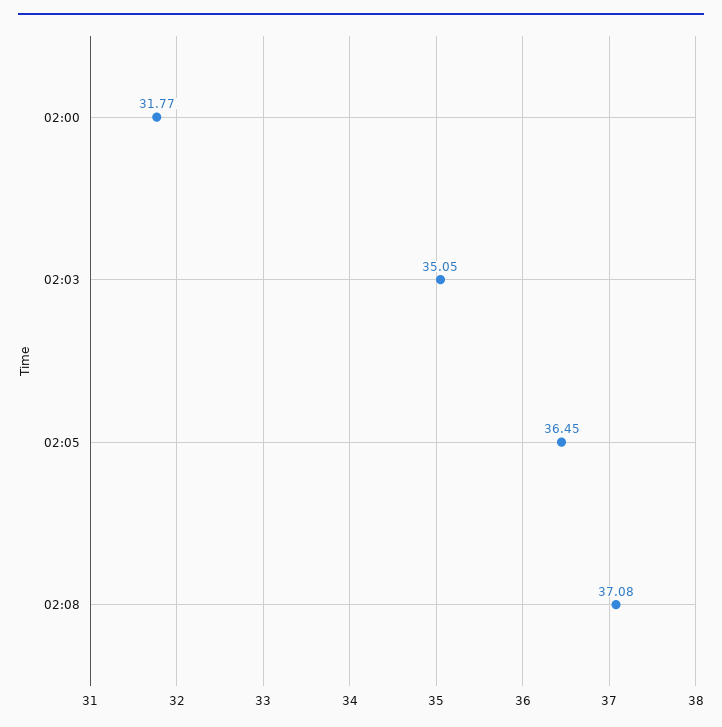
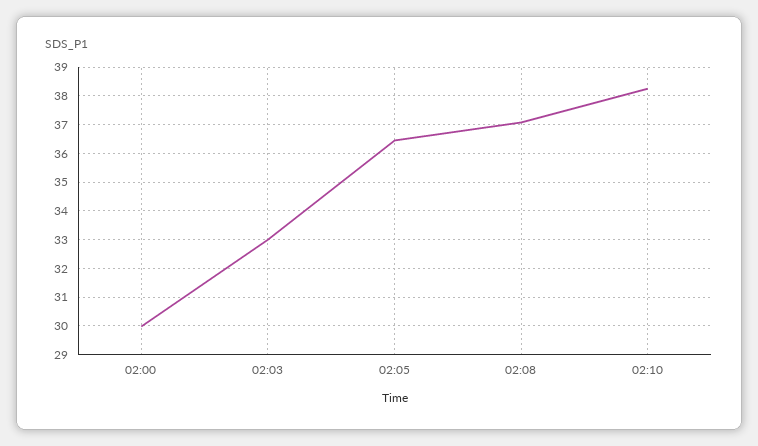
02:00: 31.77 -> 30
02:03: 35.05 -> 33
02:10: none -> 38.25

